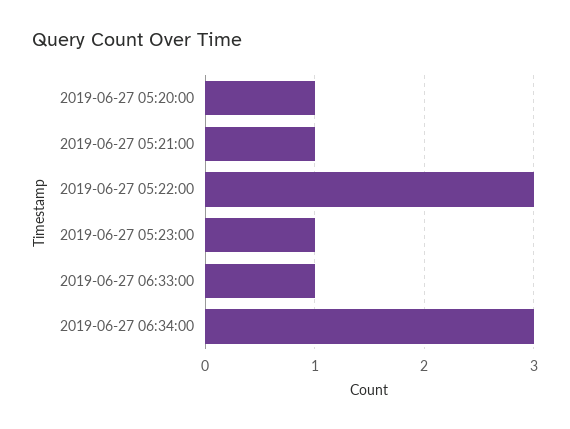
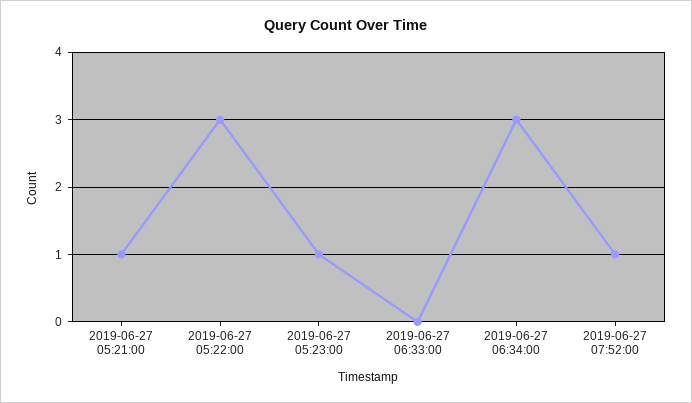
2019-06-27 05:20:00: 1 -> none
2019-06-27 06:33:00: 1 -> 0
2019-06-27 07:52:00: none -> 1

